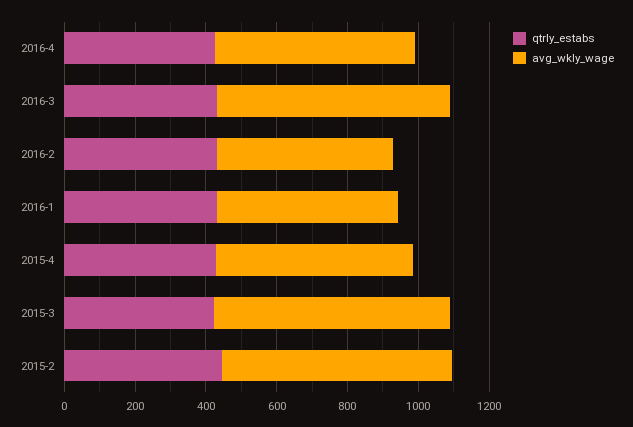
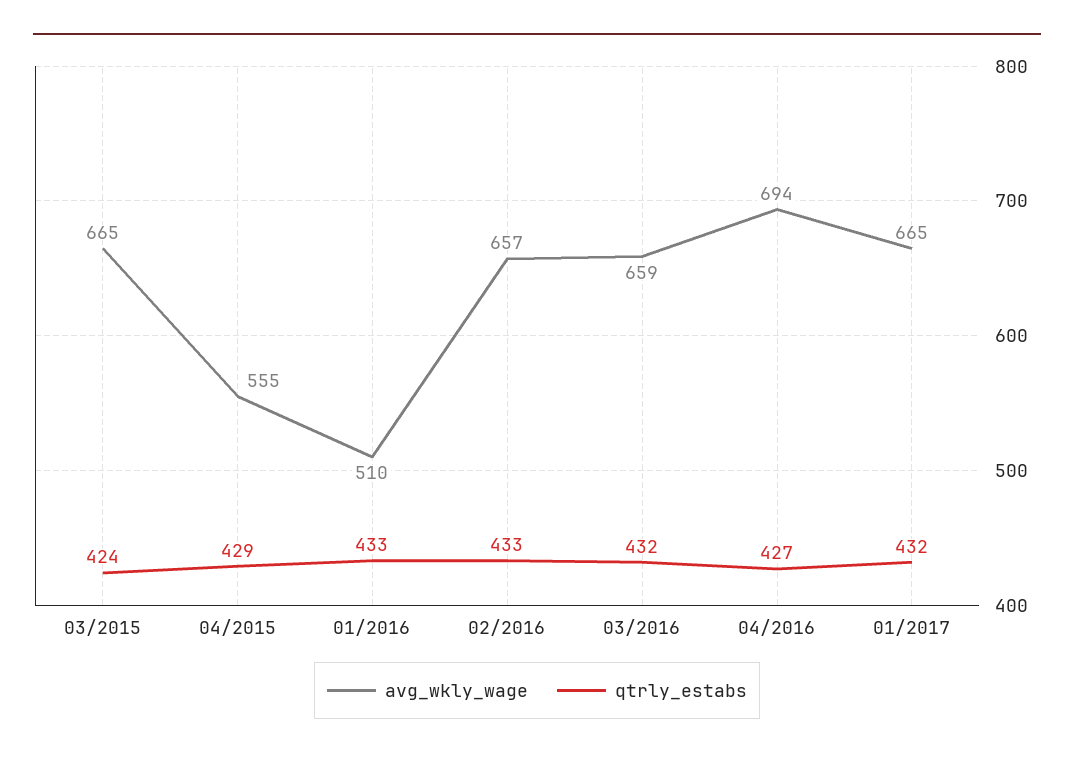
avg_wkly_wage, 2016-4: 550 -> 694
avg_wkly_wage, 2016-2: 500 -> 657
qtrly_estabs, 2015-2: 450 -> none
avg_wkly_wage, 2015-2: 650 -> none
avg_wkly_wage, 01/2017: none -> 665
qtrly_estabs, 01/2017: none -> 432

